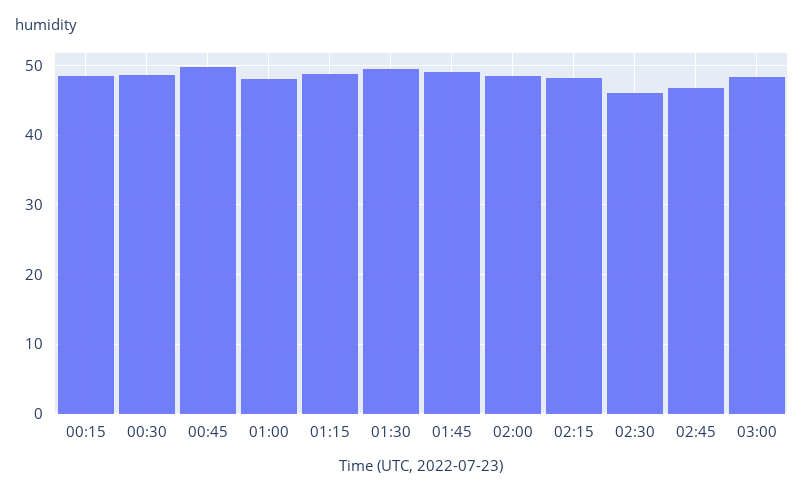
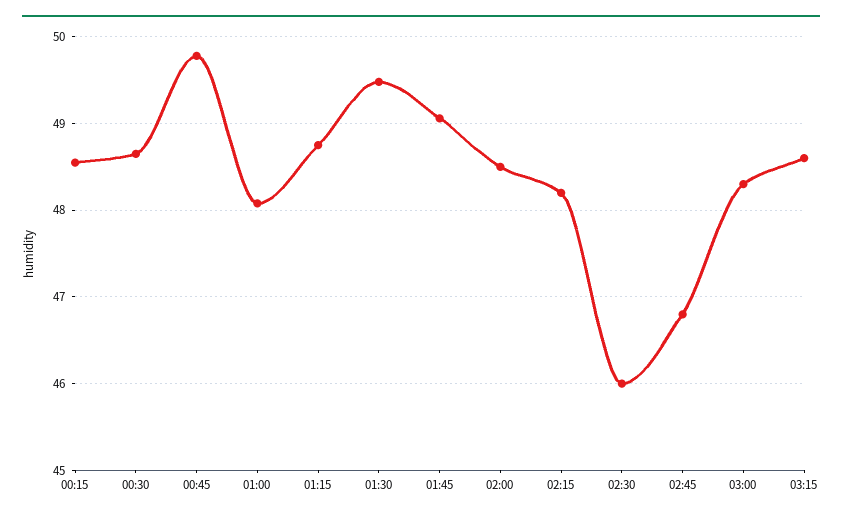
03:15: none -> 48.6

